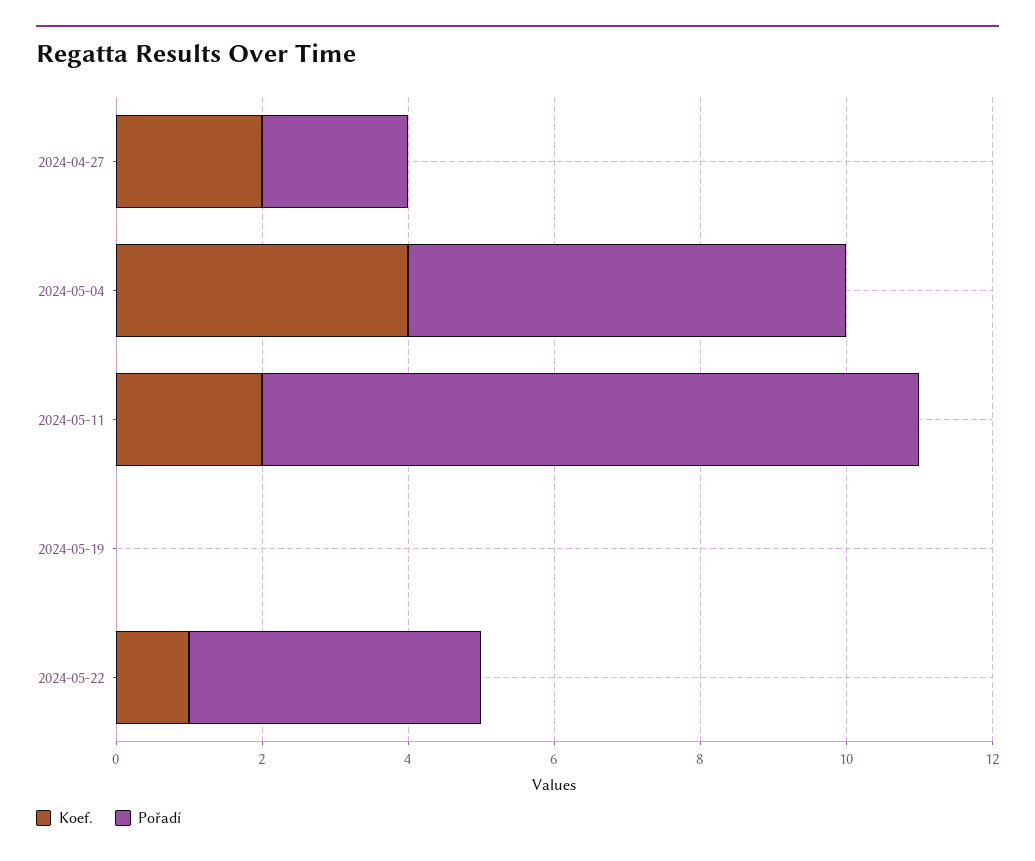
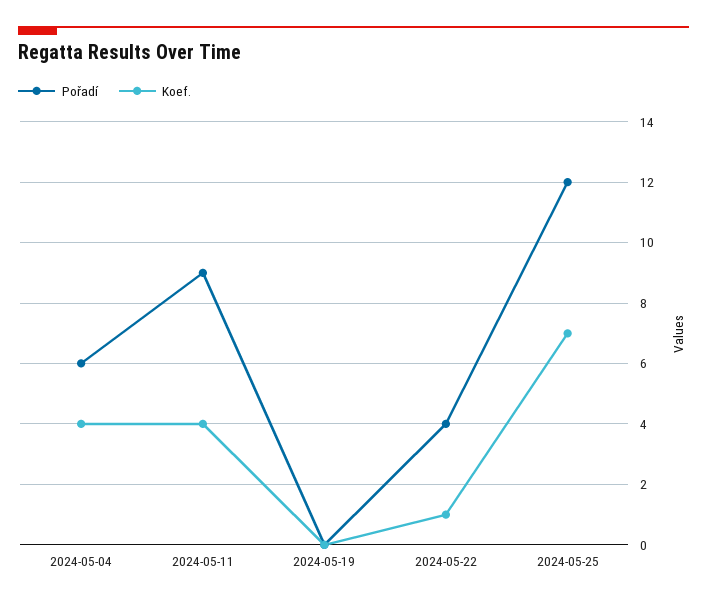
Koef., 2024-04-27: 2 -> none
Pořadí, 2024-04-27: 2 -> none
Koef., 2024-05-11: 2 -> 4
Pořadí, 2024-05-25: none -> 12
Koef., 2024-05-25: none -> 7

